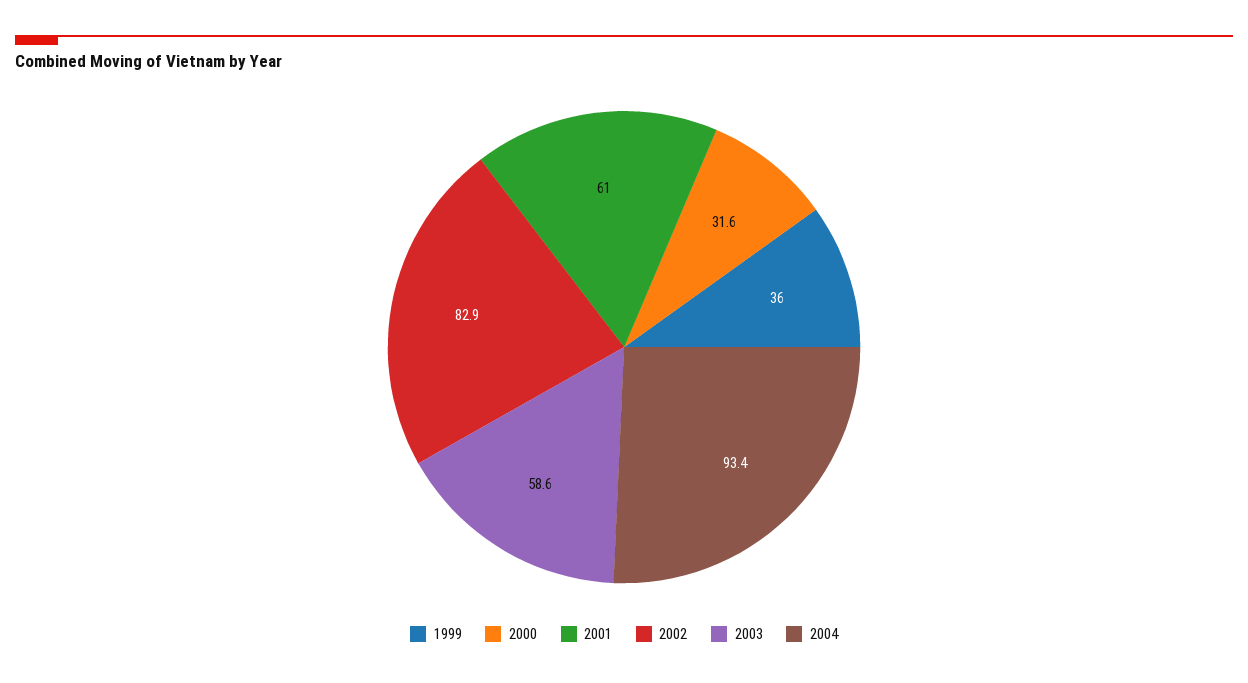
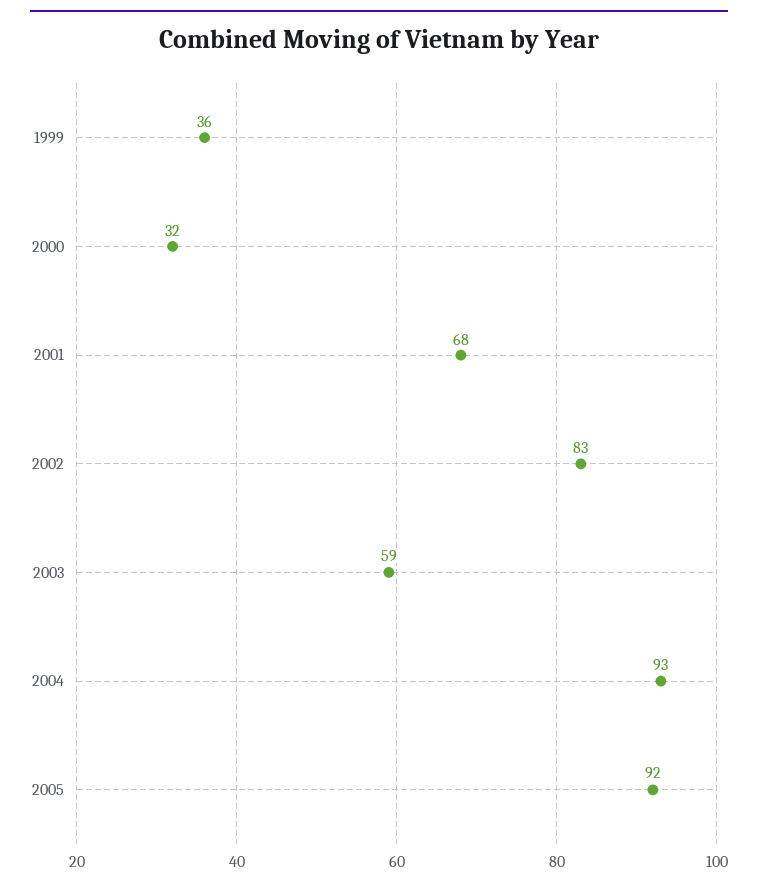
2001: 61 -> 68
2005: none -> 92

